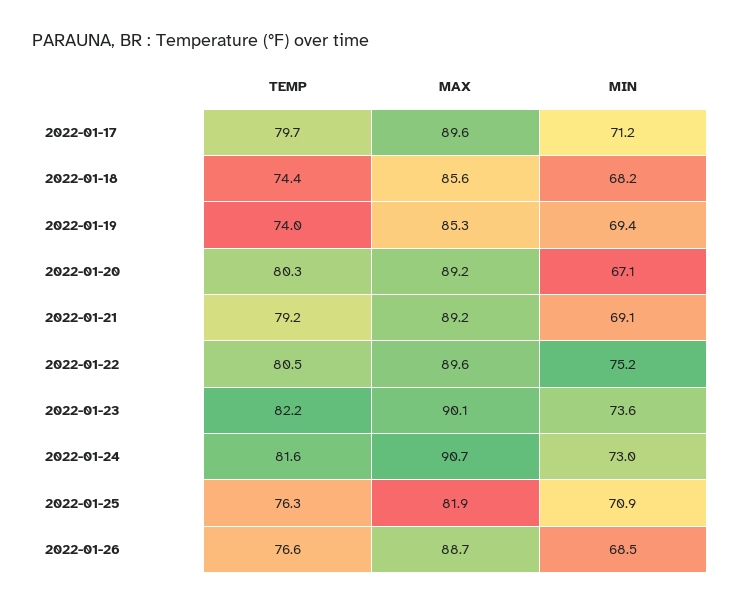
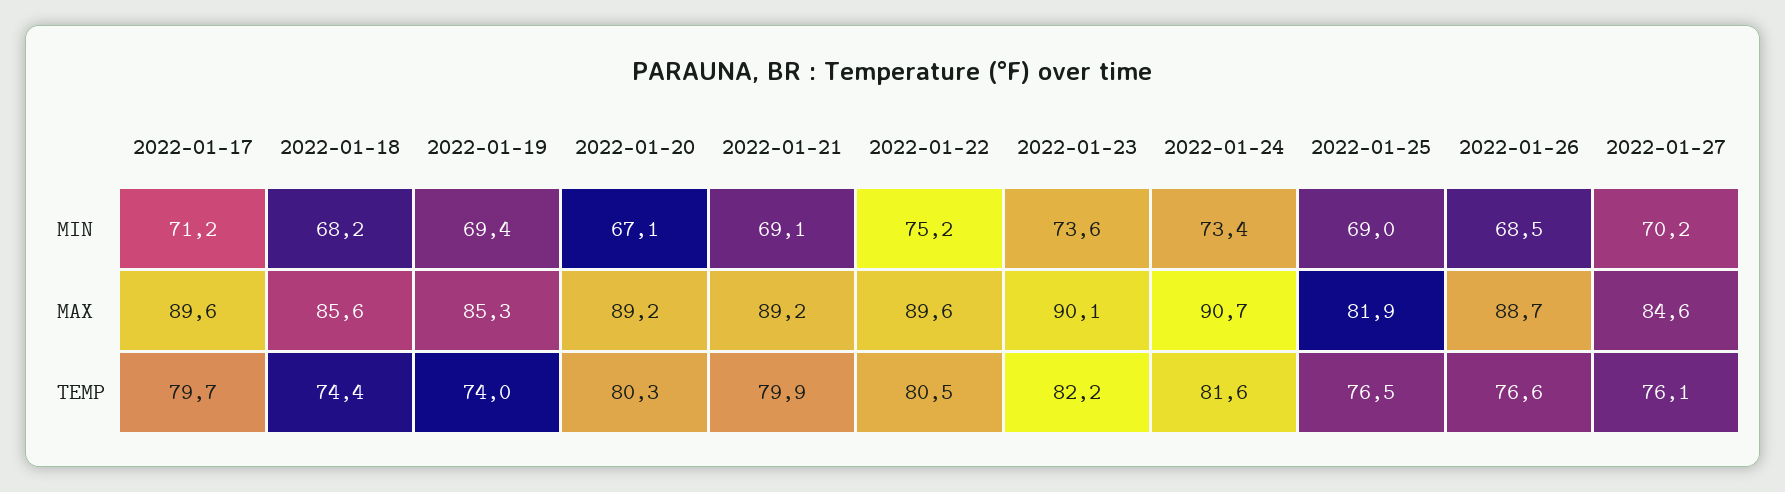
TEMP, 2022-01-21: 79.2 -> 79.9
MIN, 2022-01-24: 73 -> 73.4
TEMP, 2022-01-25: 76.3 -> 76.5
MIN, 2022-01-25: 70.9 -> 69
MIN, 2022-01-27: none -> 70.2
MAX, 2022-01-27: none -> 84.6
TEMP, 2022-01-27: none -> 76.1

